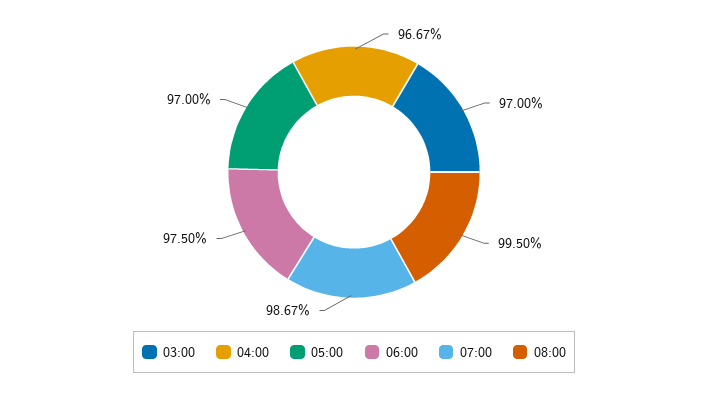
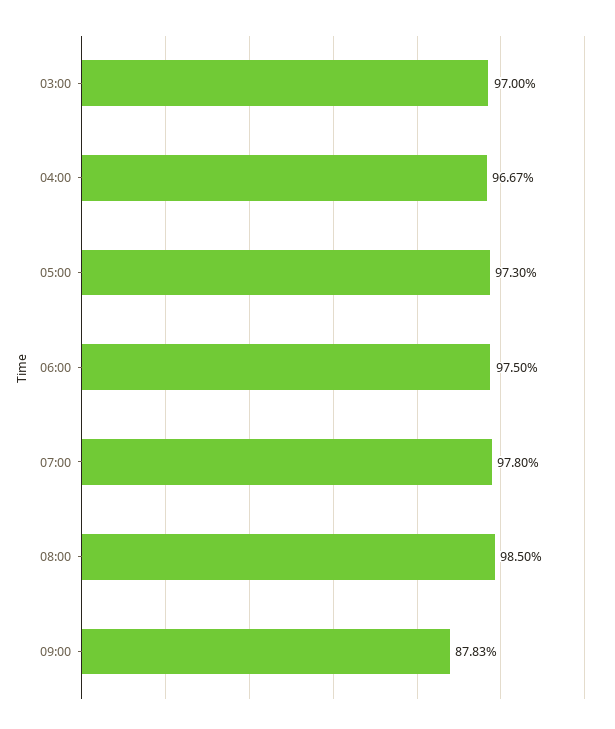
05:00: 97 -> 97.3
07:00: 98.67 -> 97.8
08:00: 99.5 -> 98.5
09:00: none -> 87.83

